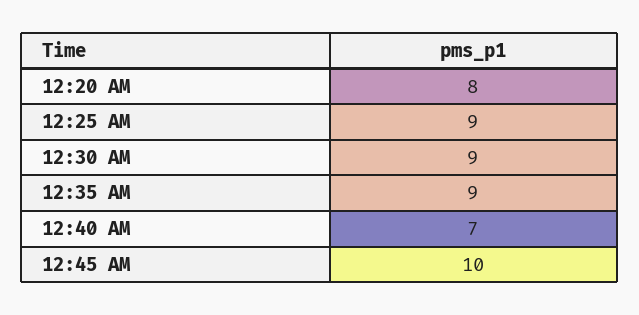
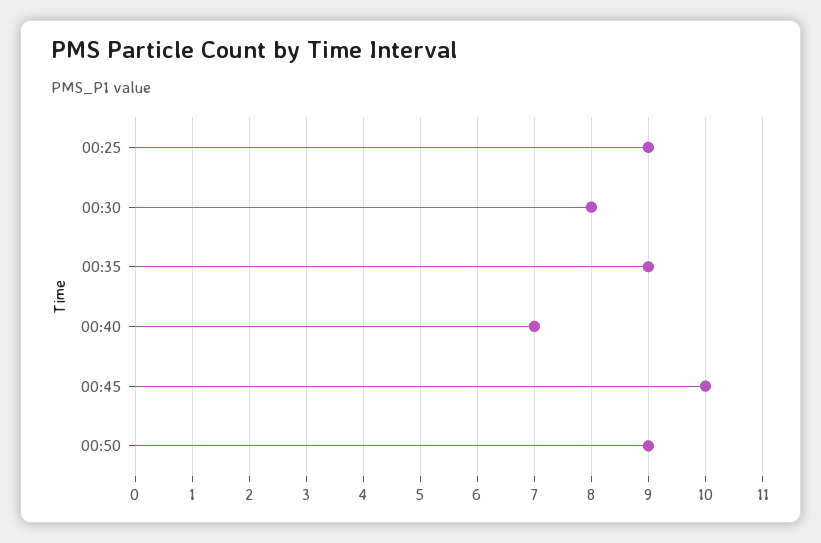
12:20 AM: 8 -> none
12:30 AM: 9 -> 8
00:50: none -> 9

